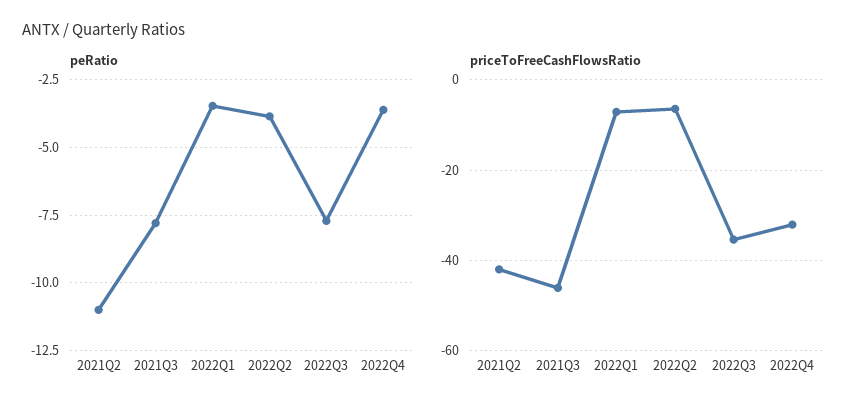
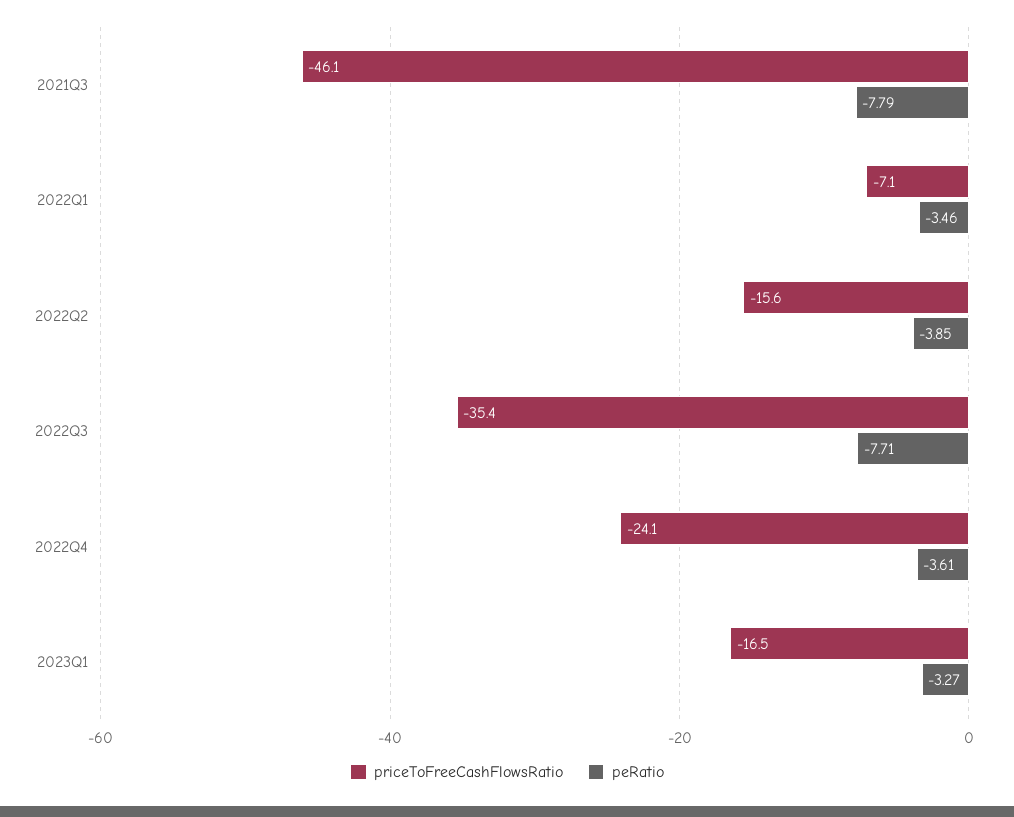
peRatio, 2021Q2: -11 -> none
priceToFreeCashFlowsRatio, 2021Q2: -42 -> none
priceToFreeCashFlowsRatio, 2022Q2: -6 -> -15.6
priceToFreeCashFlowsRatio, 2022Q4: -32 -> -24.1
priceToFreeCashFlowsRatio, 2023Q1: none -> -16.5
peRatio, 2023Q1: none -> -3.27

